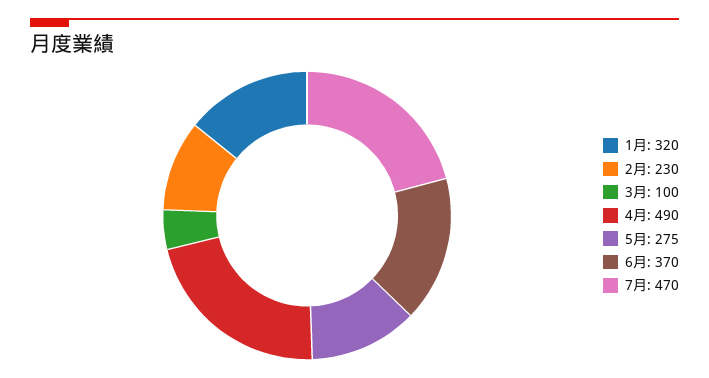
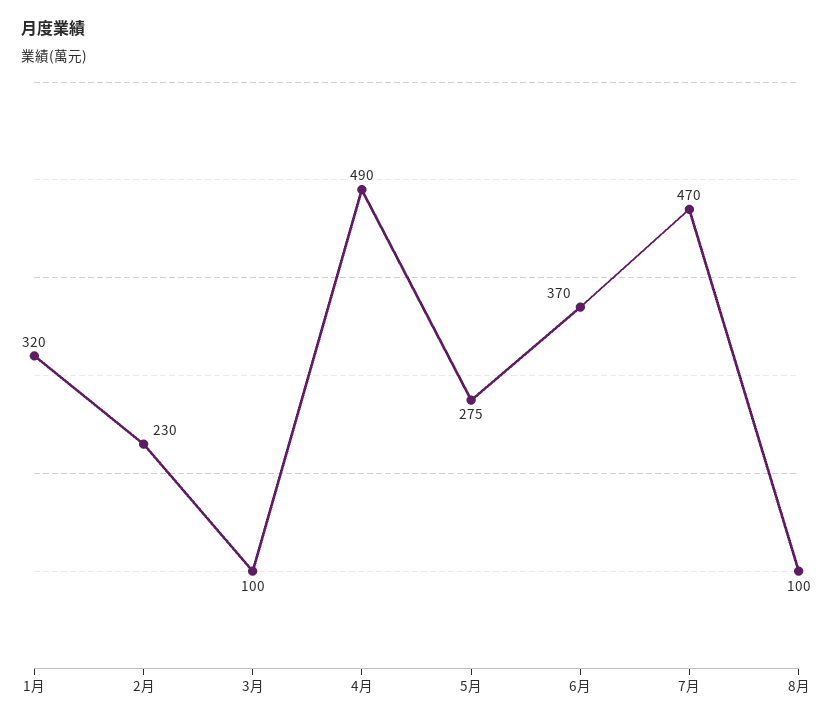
8月: none -> 100

